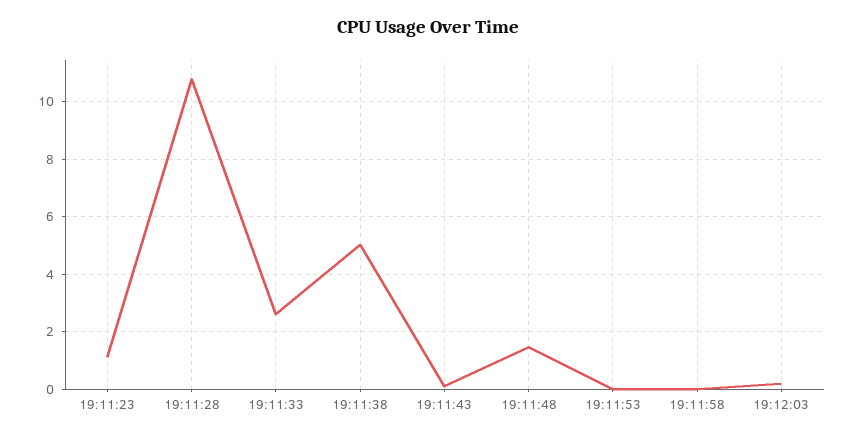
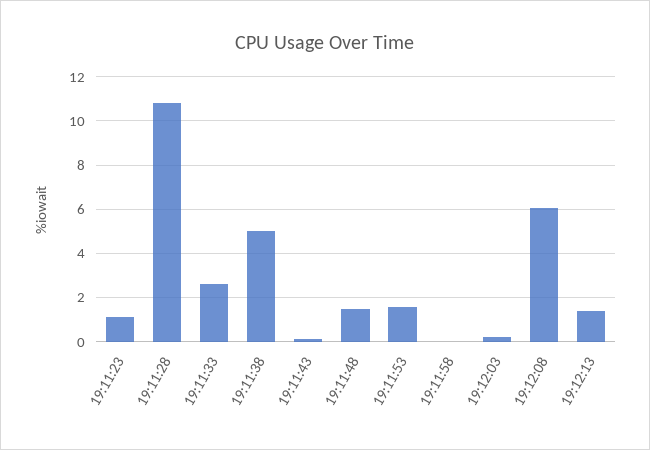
19:11:53: 0 -> 1.5
19:12:08: none -> 6
19:12:13: none -> 1.5

